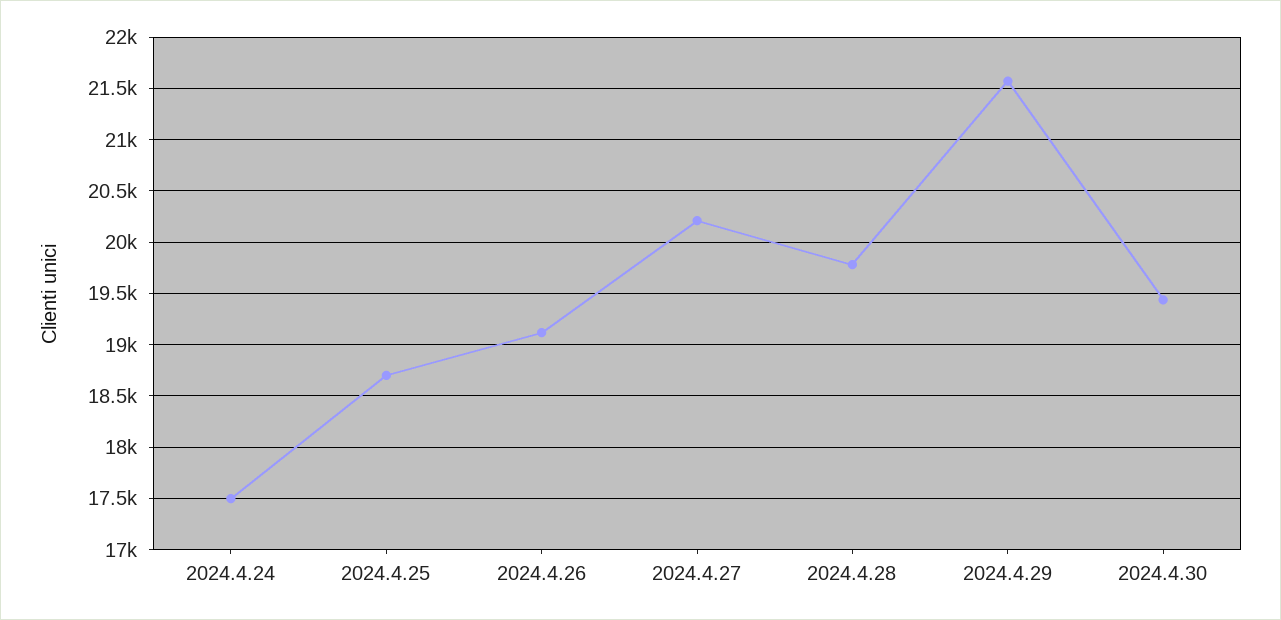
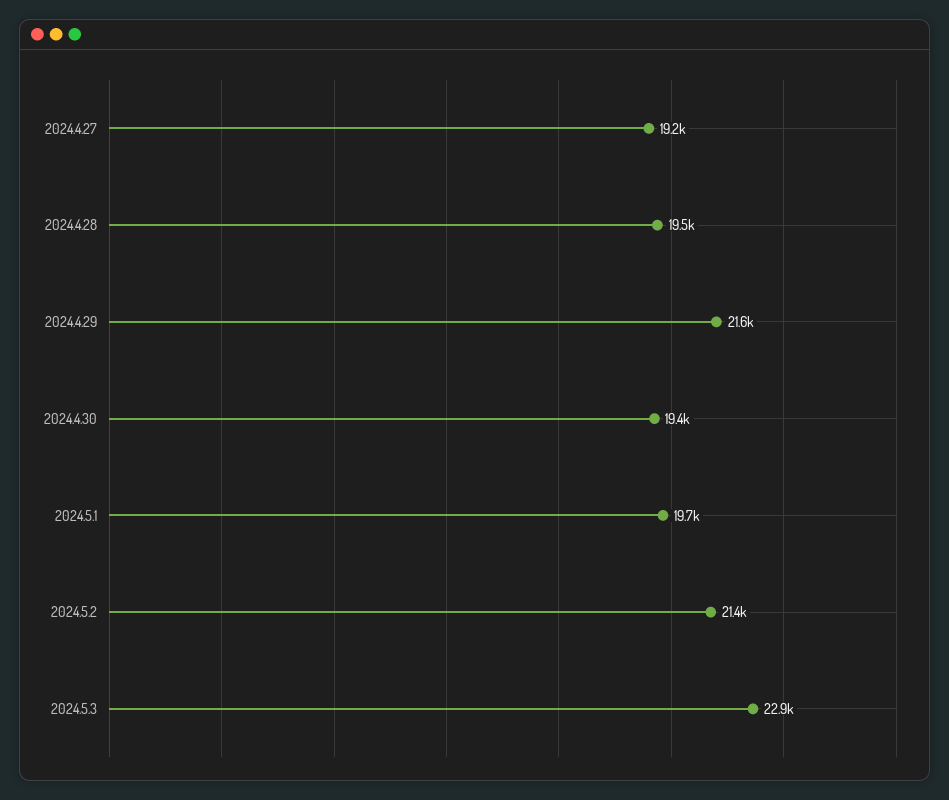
2024.4.24: 17500 -> none
2024.4.25: 18700 -> none
2024.4.26: 19100 -> none
2024.4.27: 20200 -> 19200
2024.4.28: 19800 -> 19500
2024.5.1: none -> 19700
2024.5.2: none -> 21400
2024.5.3: none -> 22900

